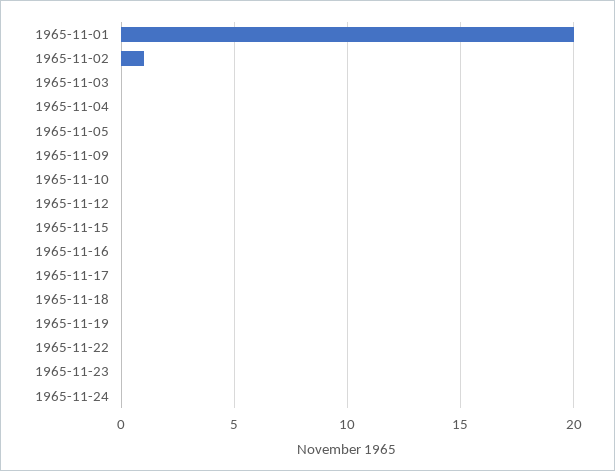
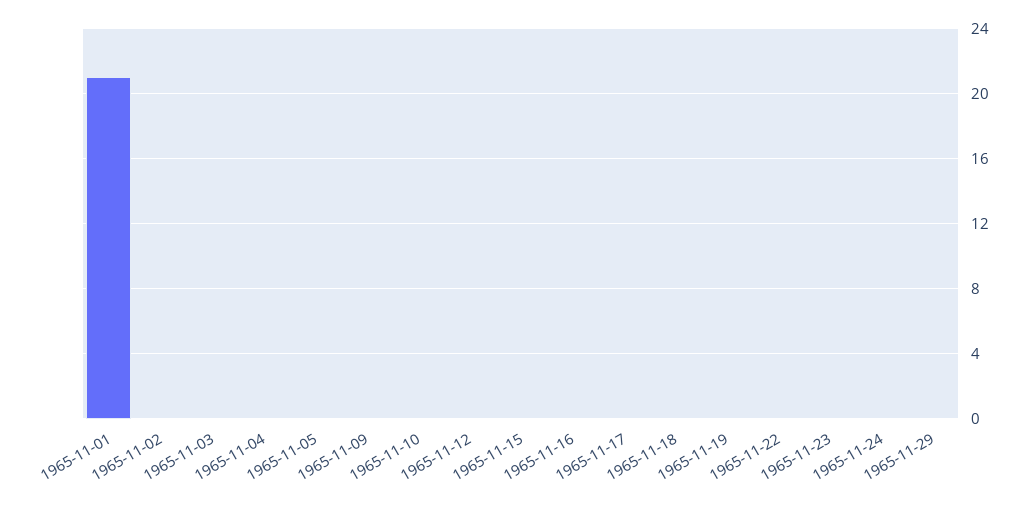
1965-11-01: 20 -> 21
1965-11-02: 1 -> 0
1965-11-29: none -> 0

